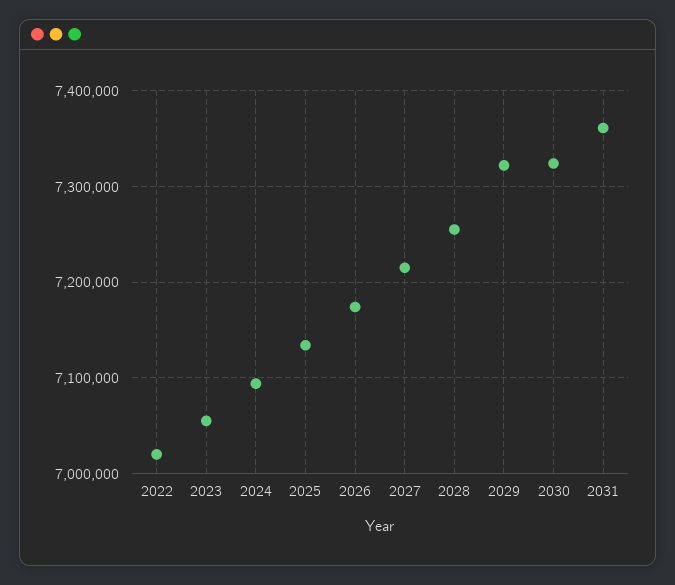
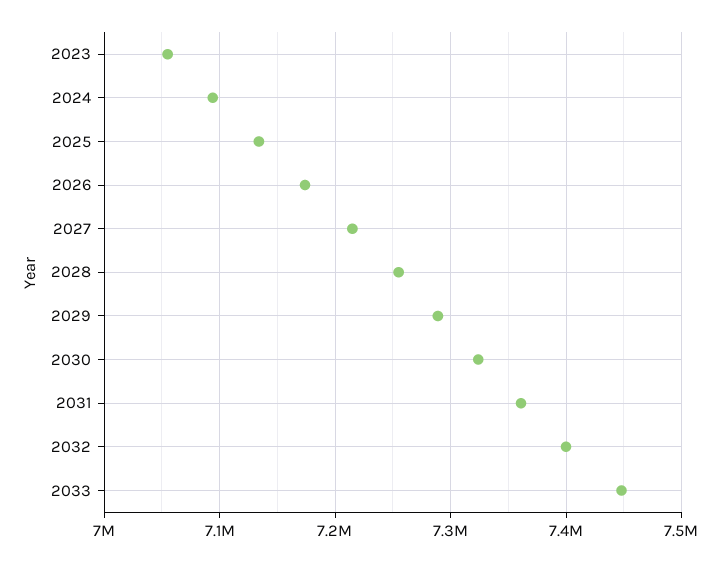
2022: 7020000 -> none
2029: 7320000 -> 7290000
2032: none -> 7400000
2033: none -> 7450000

